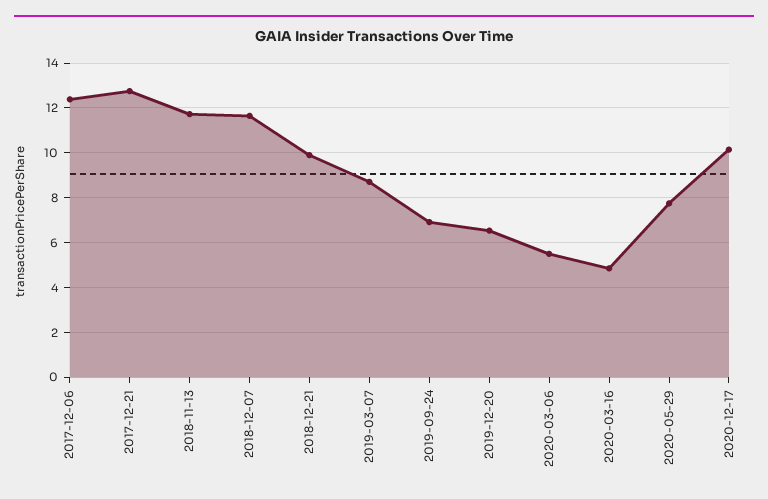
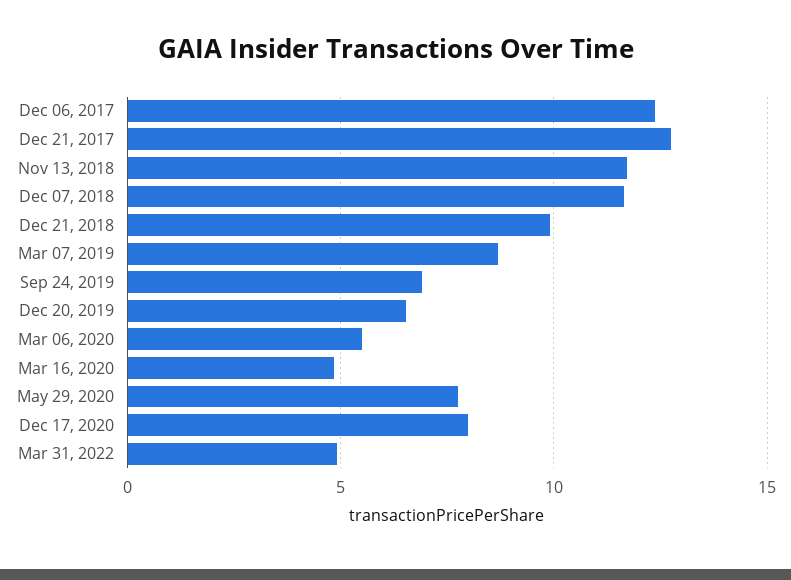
2020-12-17: 10 -> 8
Mar 31, 2022: none -> 5

